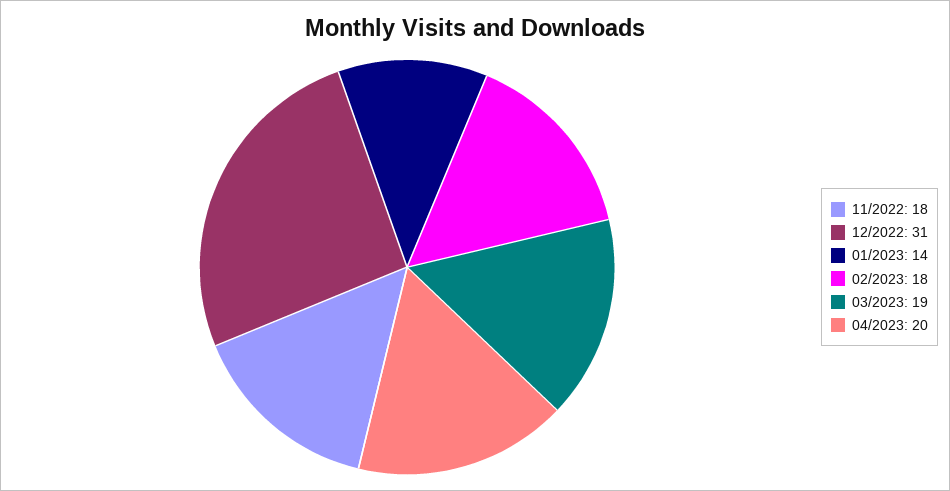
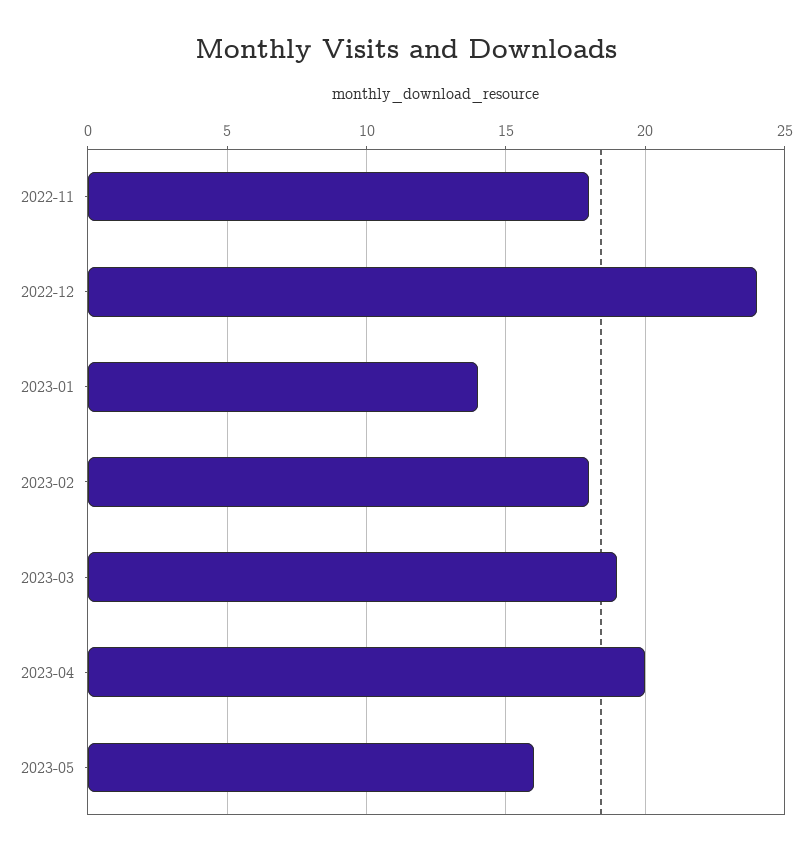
12/2022: 31 -> 24
2023-05: none -> 16

